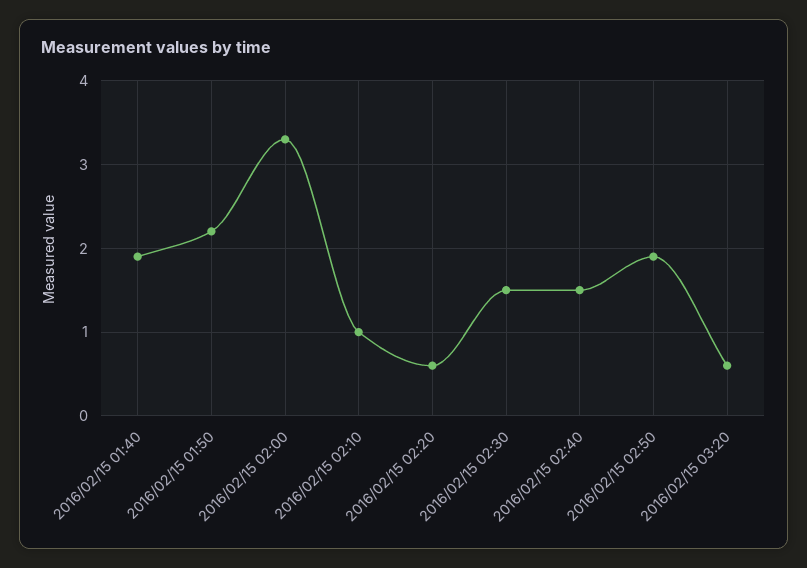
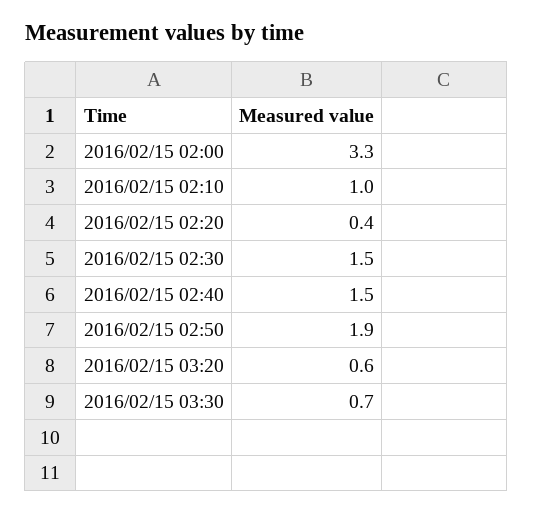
2016/02/15 01:40: 1.9 -> none
2016/02/15 01:50: 2.2 -> none
2016/02/15 02:20: 0.6 -> 0.4
2016/02/15 03:30: none -> 0.7

